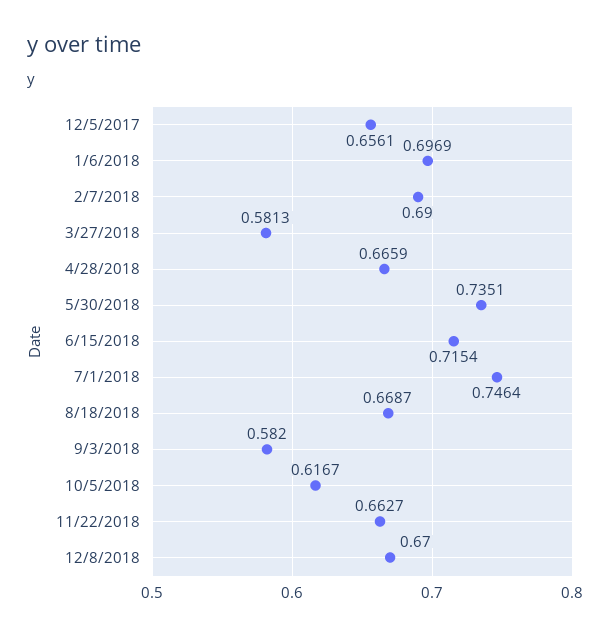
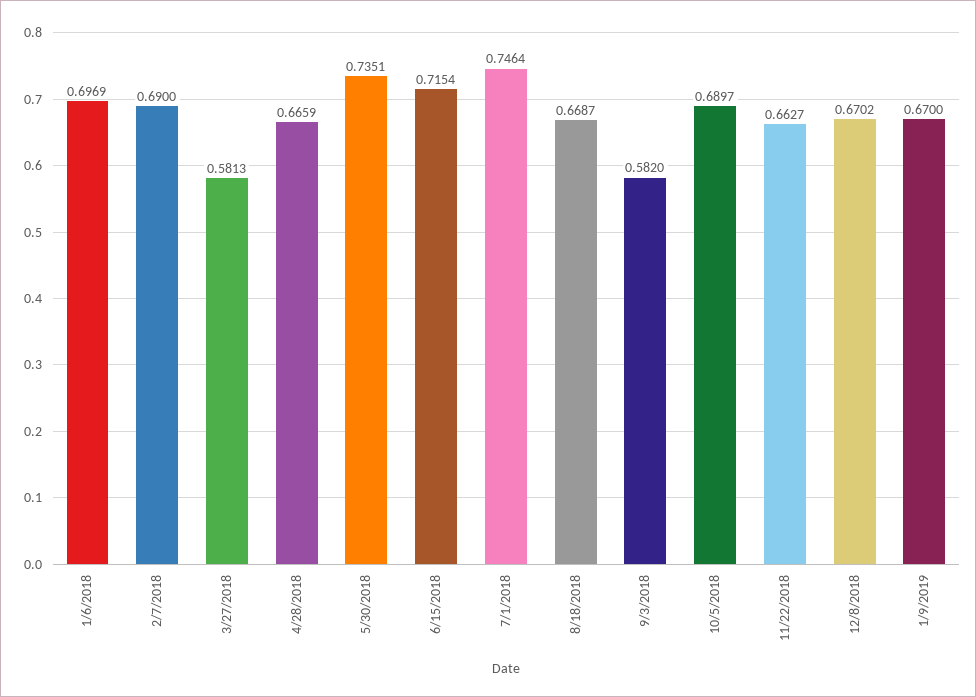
12/5/2017: 0.6561 -> none
10/5/2018: 0.6167 -> 0.6897
12/8/2018: 0.67 -> 0.6702
1/9/2019: none -> 0.67

